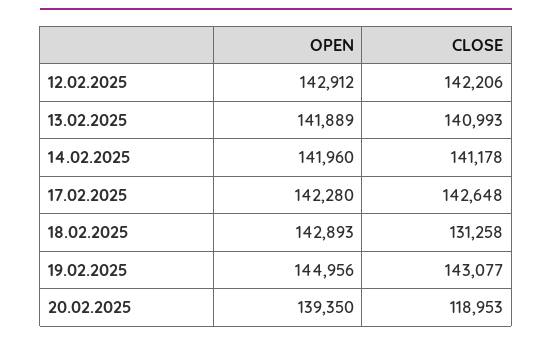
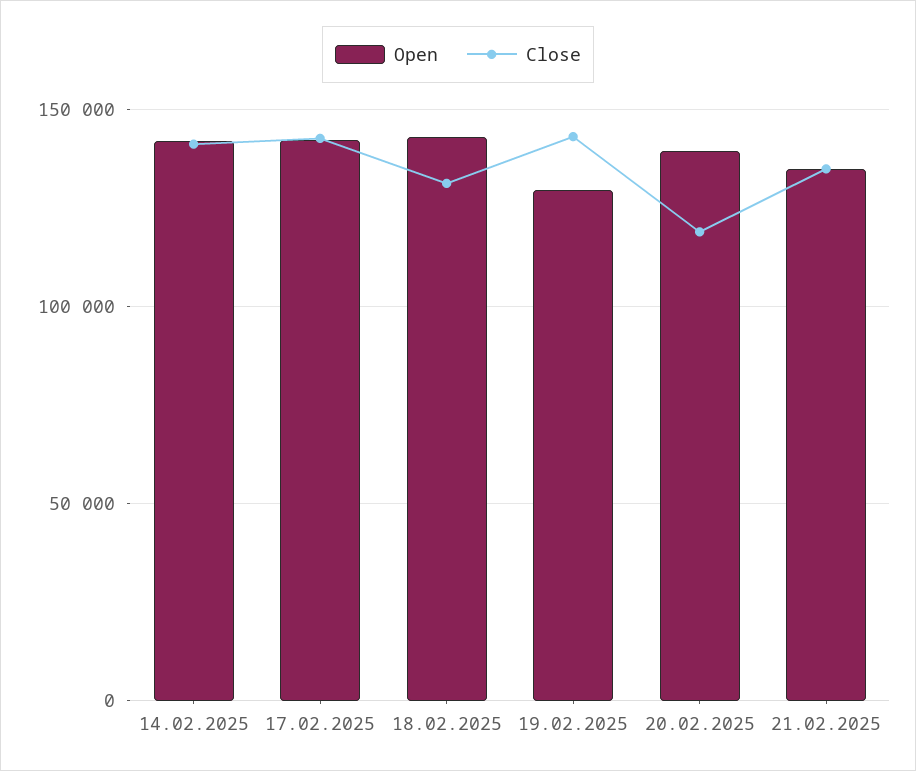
OPEN, 12.02.2025: 142912 -> none
CLOSE, 12.02.2025: 142206 -> none
OPEN, 13.02.2025: 141889 -> none
CLOSE, 13.02.2025: 140993 -> none
OPEN, 19.02.2025: 144956 -> 130000
OPEN, 21.02.2025: none -> 135000
CLOSE, 21.02.2025: none -> 135000

